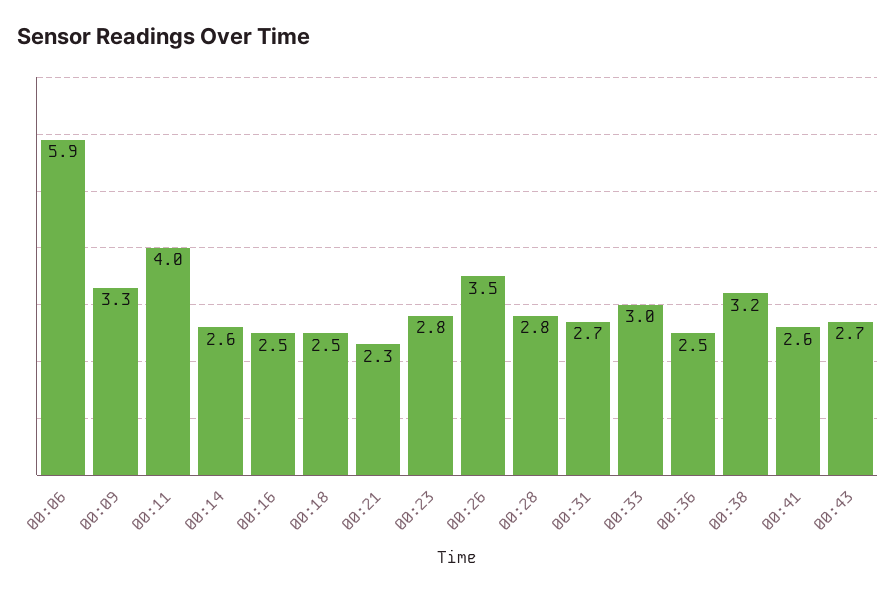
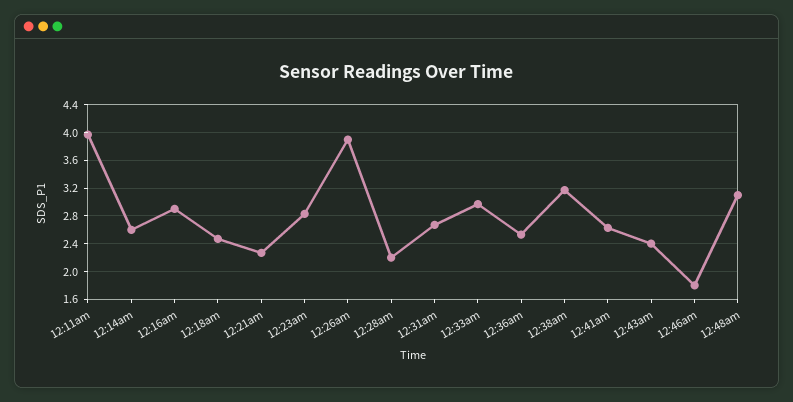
00:06: 5.9 -> none
00:09: 3.3 -> none
00:16: 2.5 -> 2.9
00:26: 3.5 -> 3.9
00:28: 2.8 -> 2.2
00:43: 2.7 -> 2.4
12:46am: none -> 1.8
12:48am: none -> 3.1

